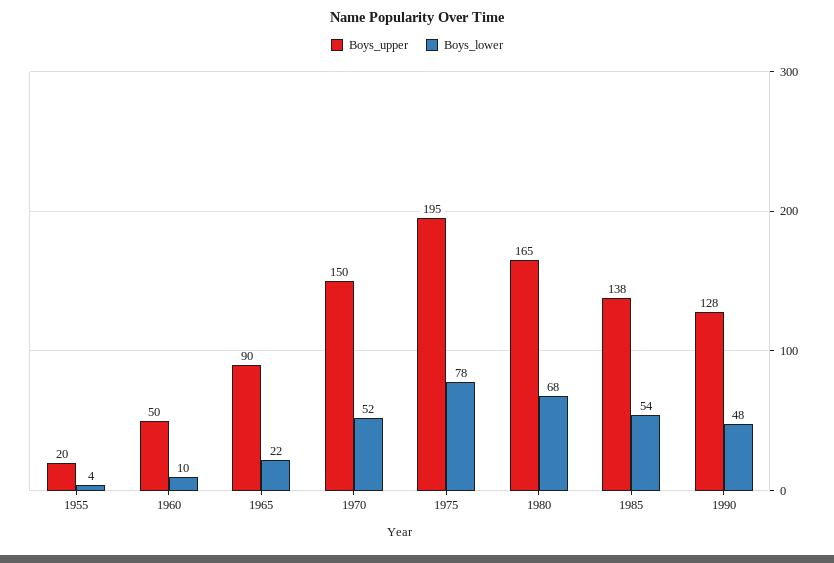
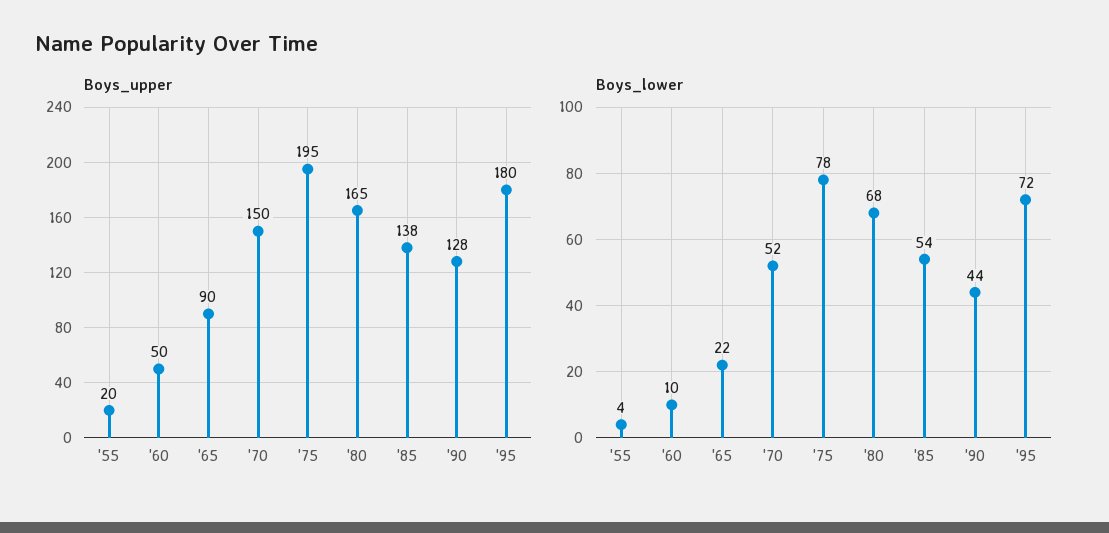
Boys_lower, 1990: 48 -> 44
Boys_upper, '95: none -> 180
Boys_lower, '95: none -> 72

